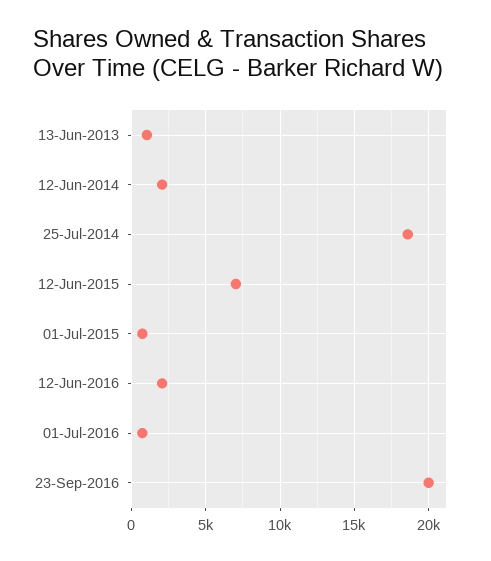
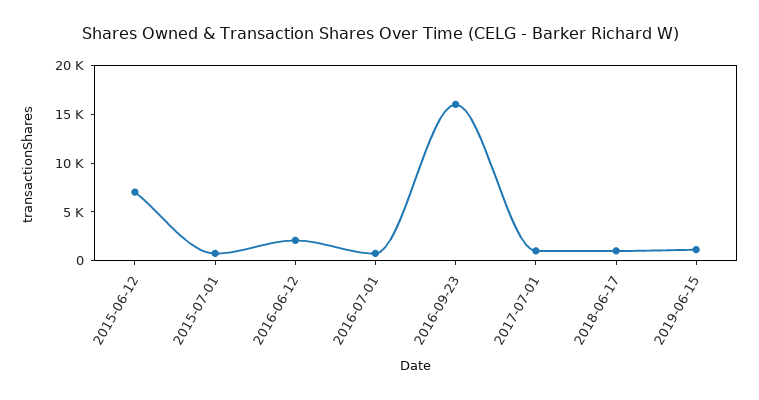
13-Jun-2013: 1000 -> none
12-Jun-2014: 2000 -> none
25-Jul-2014: 18500 -> none
23-Sep-2016: 20000 -> 16000
2017-07-01: none -> 1000
2018-06-17: none -> 1000
2019-06-15: none -> 1000

